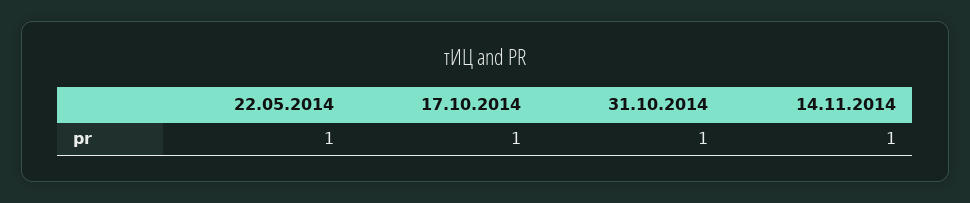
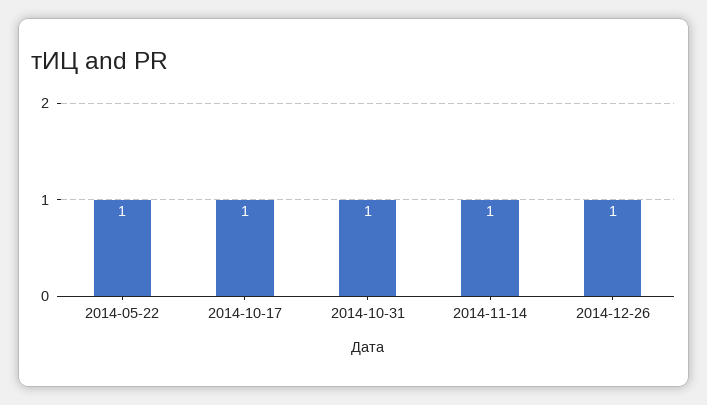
2014-12-26: none -> 1

